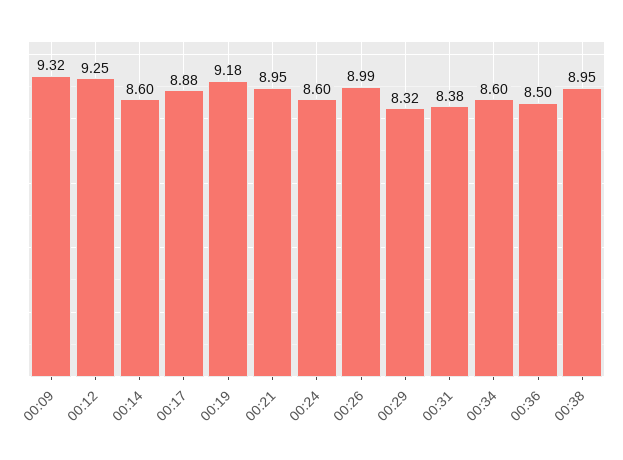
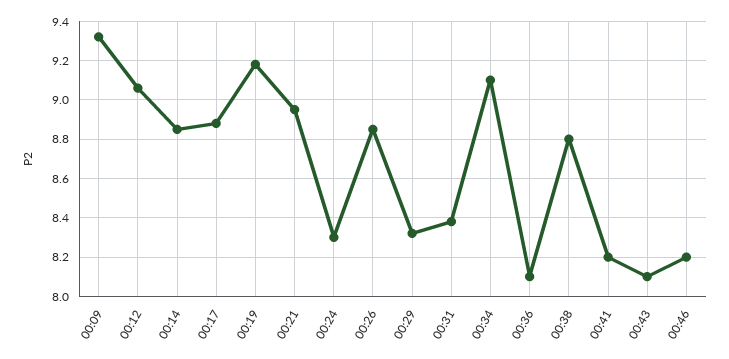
00:12: 9.25 -> 9.05
00:14: 8.6 -> 8.85
00:24: 8.6 -> 8.3
00:26: 8.99 -> 8.85
00:34: 8.6 -> 9.1
00:36: 8.5 -> 8.1
00:38: 8.95 -> 8.8
00:41: none -> 8.2
00:43: none -> 8.1
00:46: none -> 8.2

